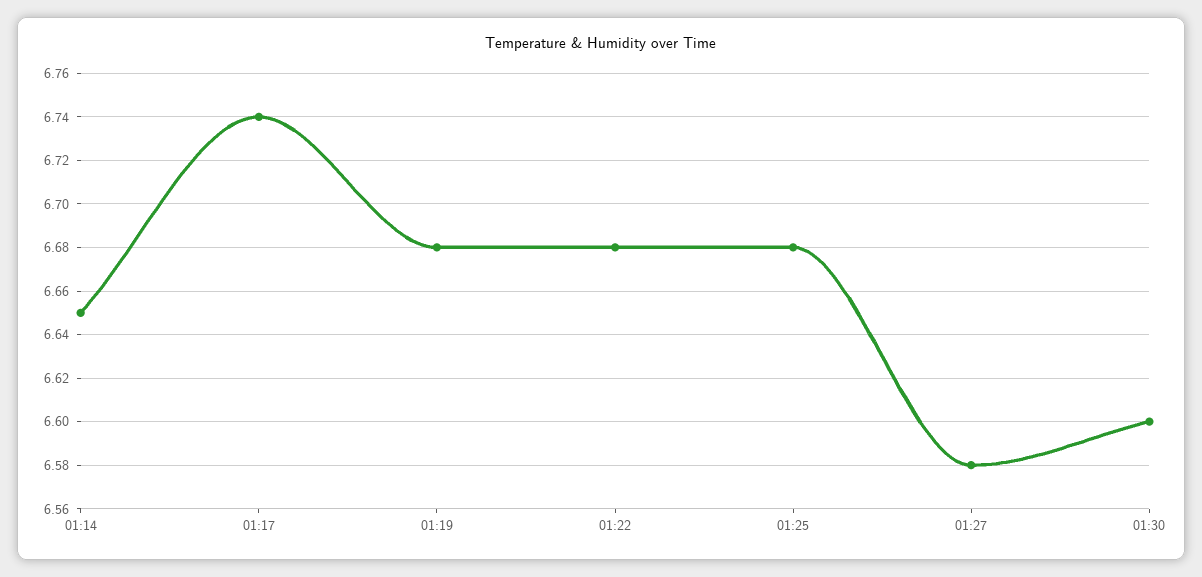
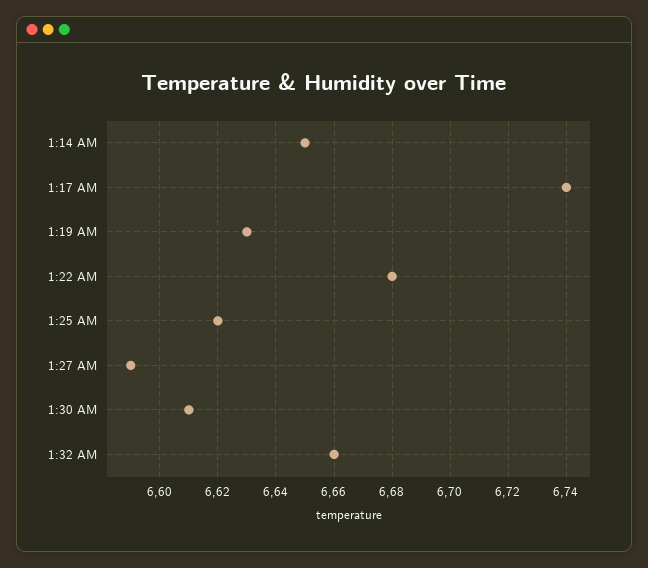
01:19: 6.68 -> 6.63
01:25: 6.68 -> 6.62
01:27: 6.58 -> 6.59
01:30: 6.6 -> 6.61
1:32 AM: none -> 6.66

